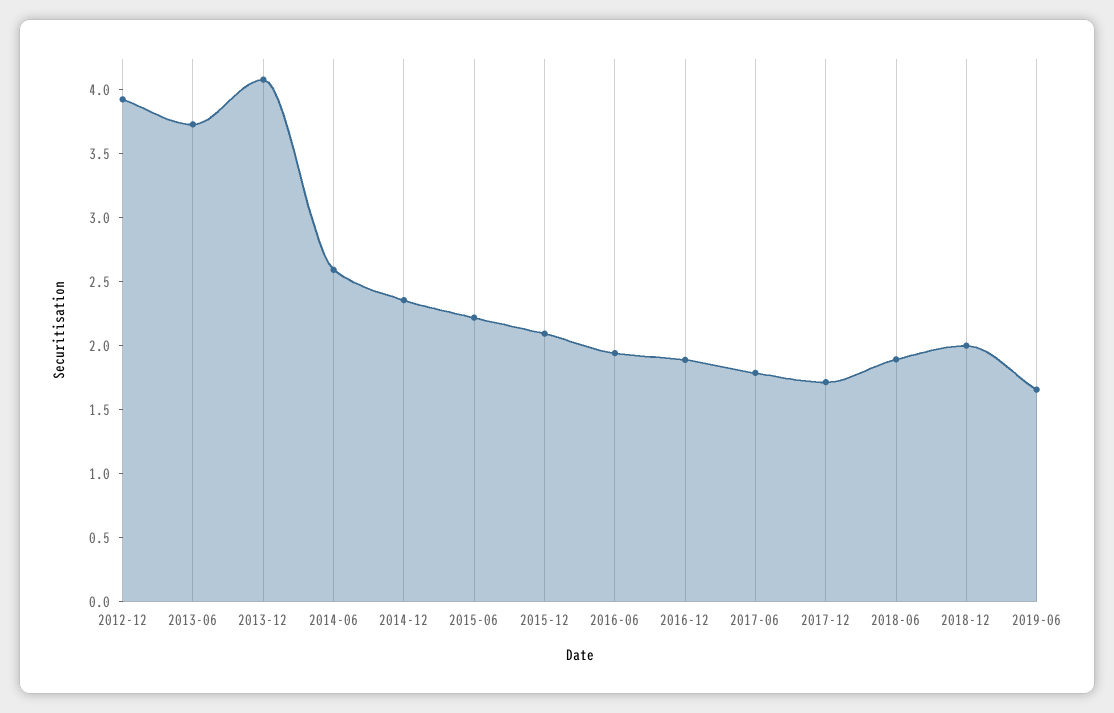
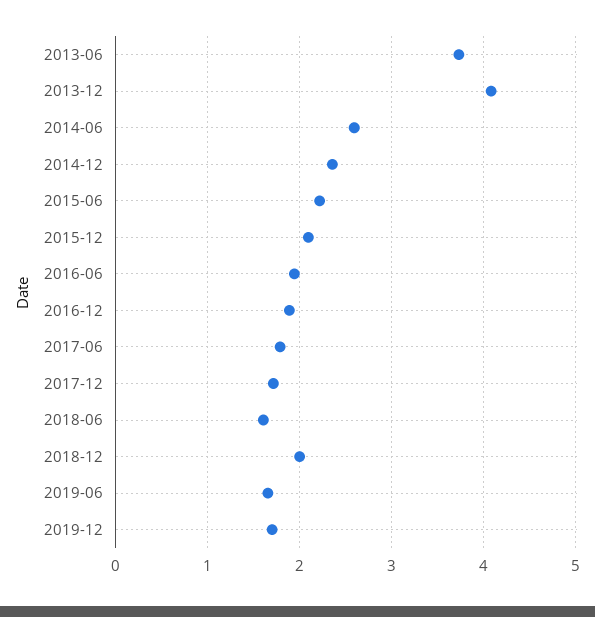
2012-12: 3.9 -> none
2018-06: 1.9 -> 1.6
2019-12: none -> 1.7

